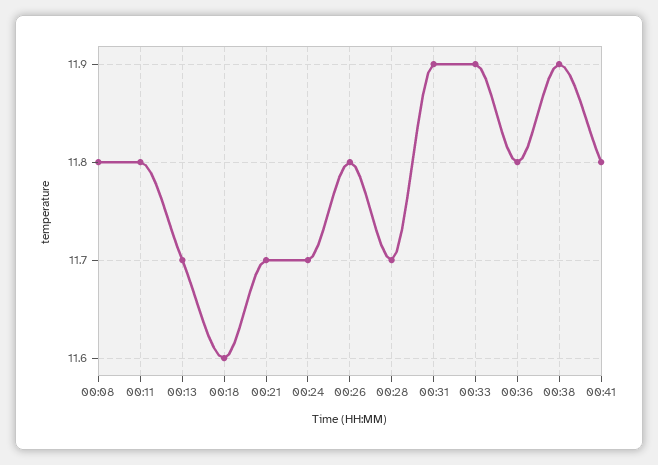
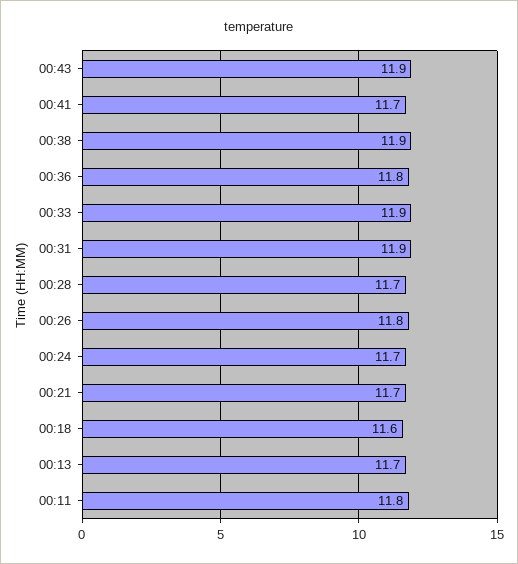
00:08: 11.8 -> none
00:41: 11.8 -> 11.7
00:43: none -> 11.9

